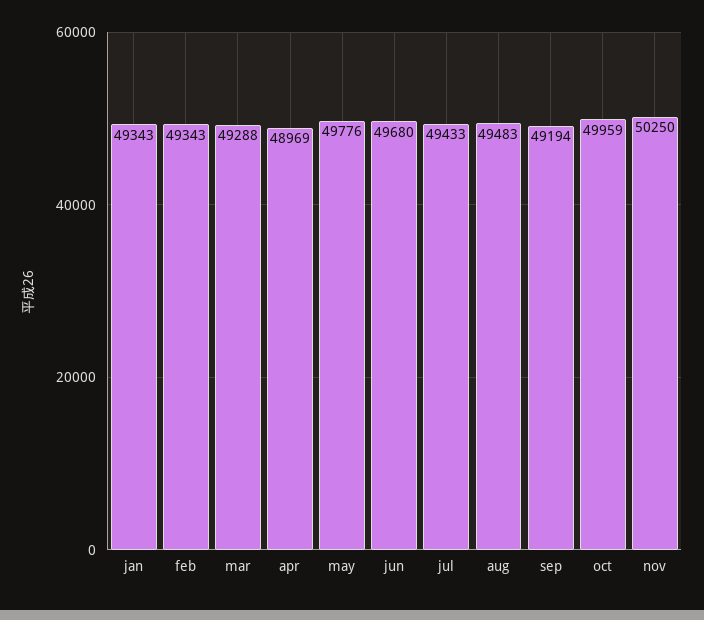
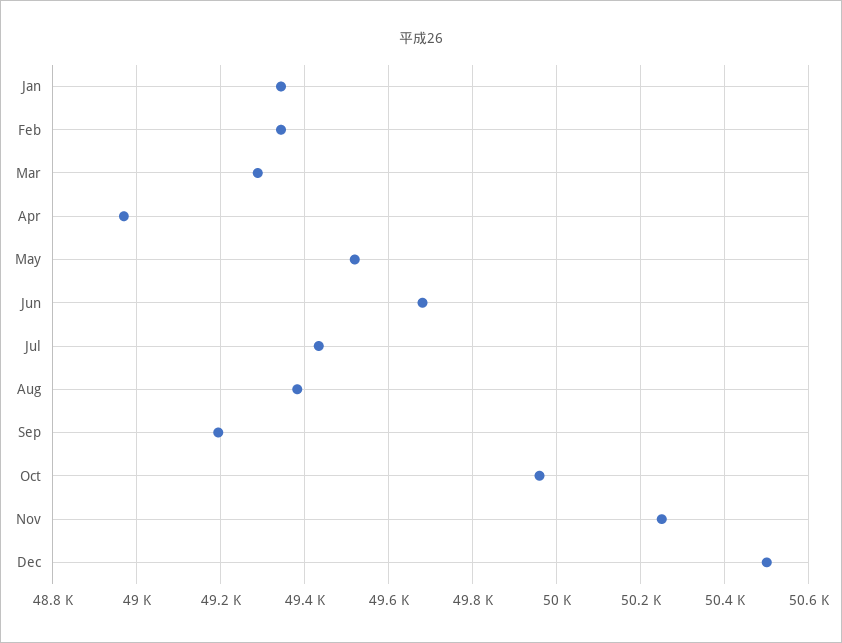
may: 49776 -> 49520
aug: 49483 -> 49380
Dec: none -> 50500

